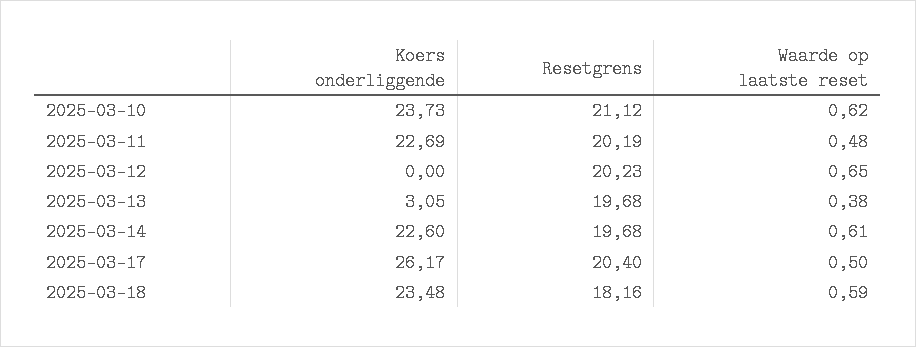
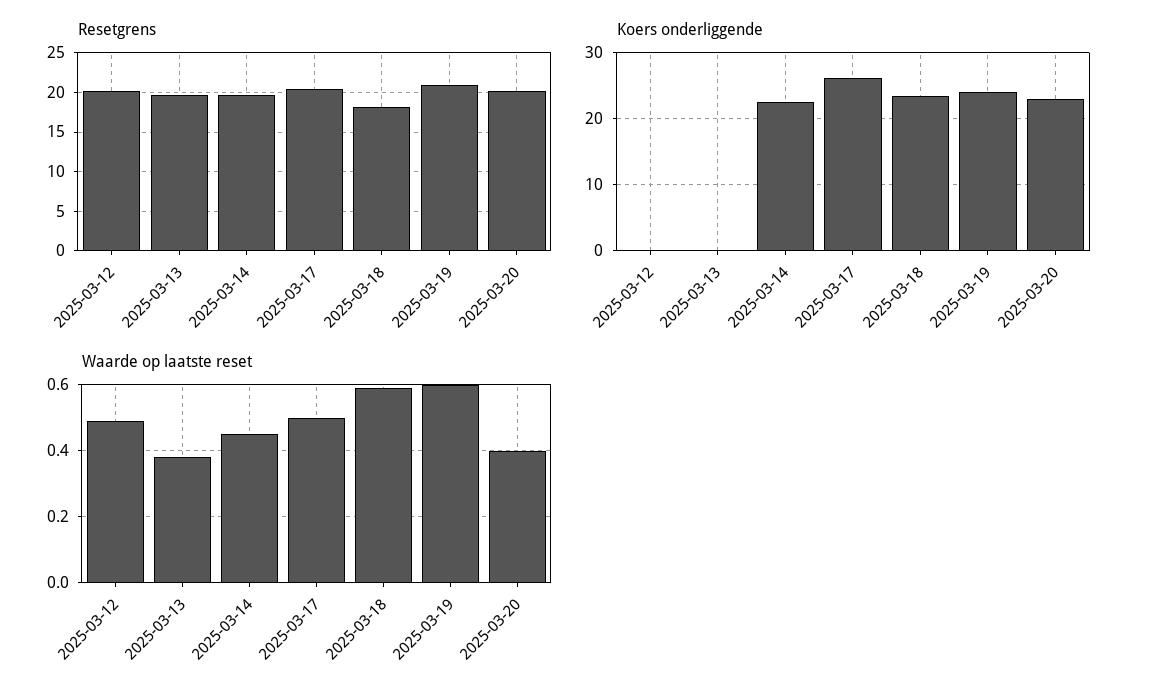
Koers onderliggende, 2025-03-10: 23.73 -> none
Resetgrens, 2025-03-10: 21.12 -> none
Waarde op laatste reset, 2025-03-10: 0.62 -> none
Koers onderliggende, 2025-03-11: 22.69 -> none
Resetgrens, 2025-03-11: 20.19 -> none
Waarde op laatste reset, 2025-03-11: 0.48 -> none
Waarde op laatste reset, 2025-03-12: 0.65 -> 0.5
Koers onderliggende, 2025-03-13: 3.05 -> 0
Waarde op laatste reset, 2025-03-14: 0.61 -> 0.45
Resetgrens, 2025-03-19: none -> 21
Resetgrens, 2025-03-20: none -> 20
Koers onderliggende, 2025-03-19: none -> 24
Koers onderliggende, 2025-03-20: none -> 23
Waarde op laatste reset, 2025-03-19: none -> 0.6
Waarde op laatste reset, 2025-03-20: none -> 0.4

